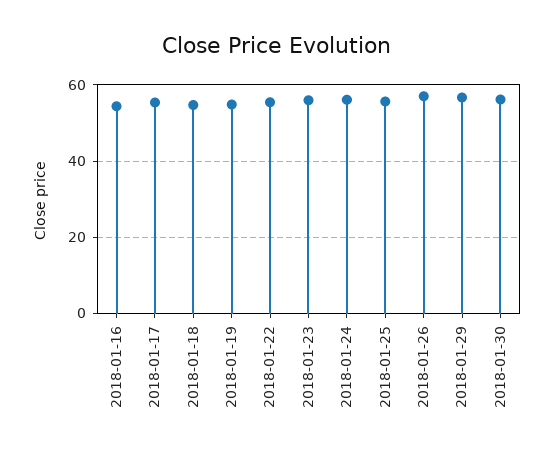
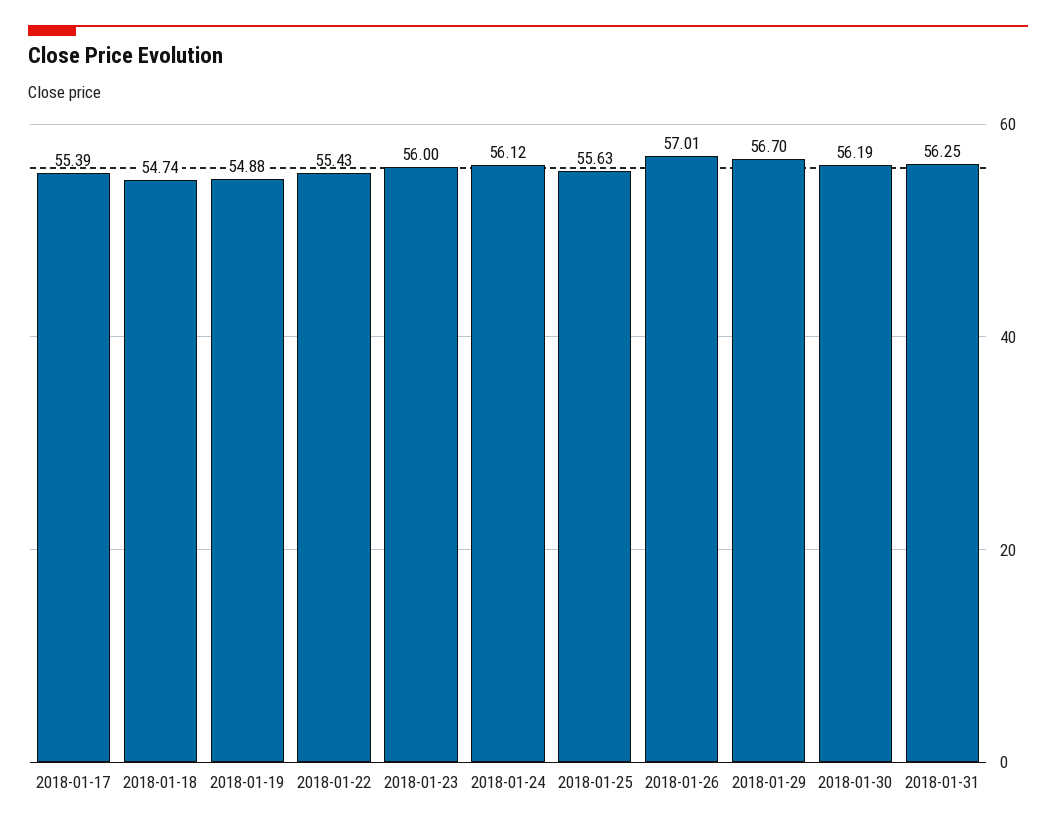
2018-01-16: 54 -> none
2018-01-31: none -> 56.25

